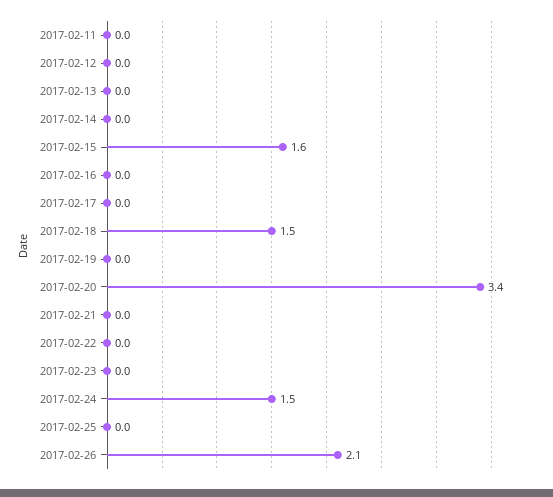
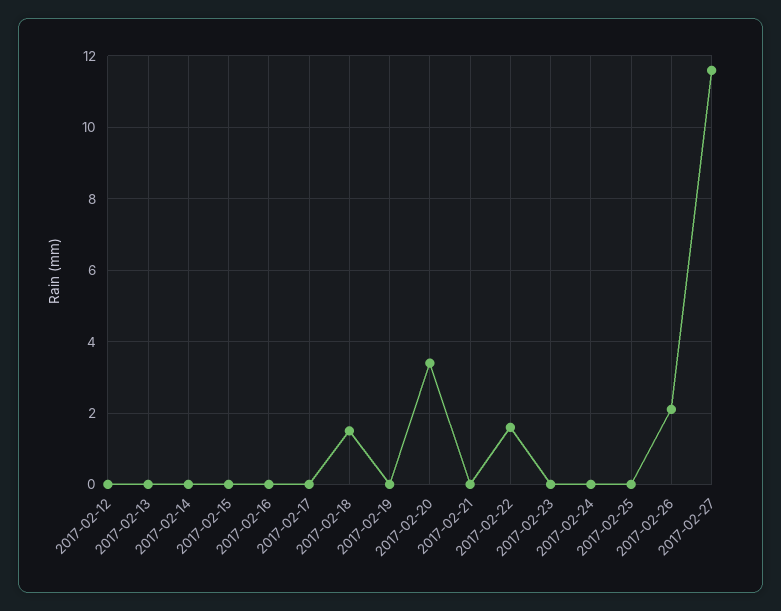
2017-02-11: 0 -> none
2017-02-15: 1.6 -> 0
2017-02-22: 0 -> 1.5
2017-02-24: 1.5 -> 0
2017-02-27: none -> 11.5

